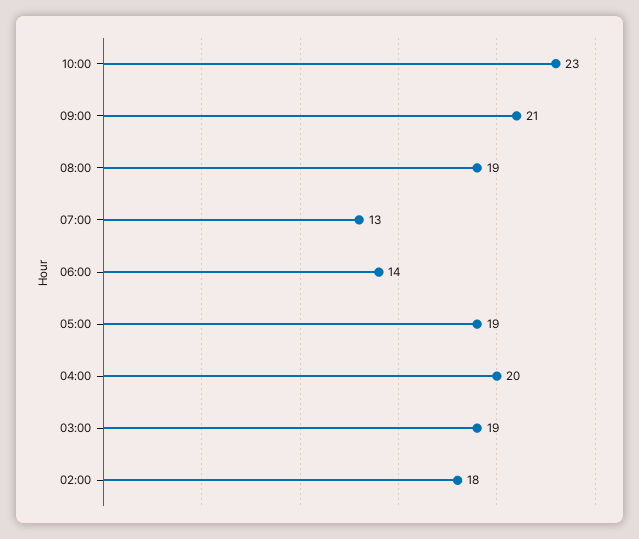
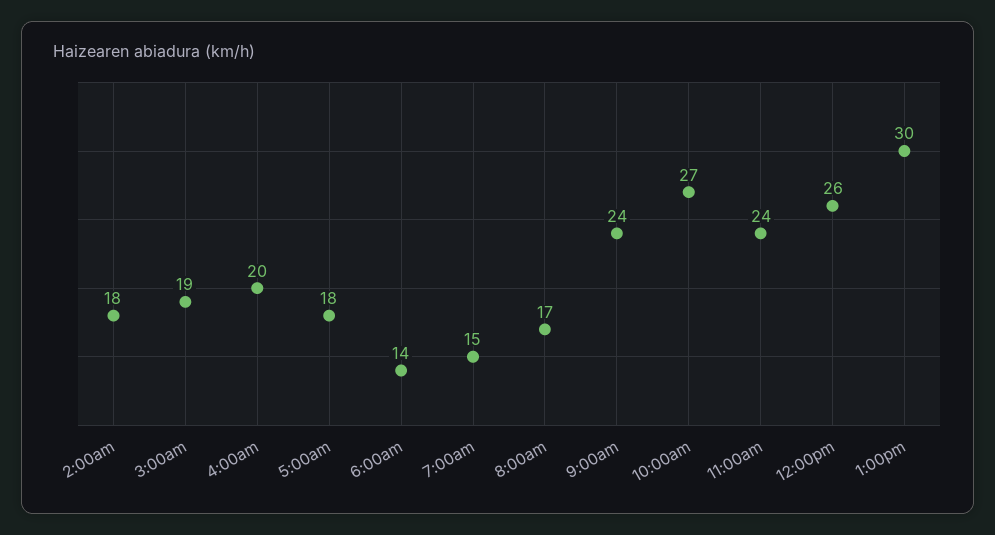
10:00: 23 -> 27
09:00: 21 -> 24
08:00: 19 -> 17
07:00: 13 -> 15
05:00: 19 -> 18
11:00am: none -> 24
12:00pm: none -> 26
1:00pm: none -> 30

